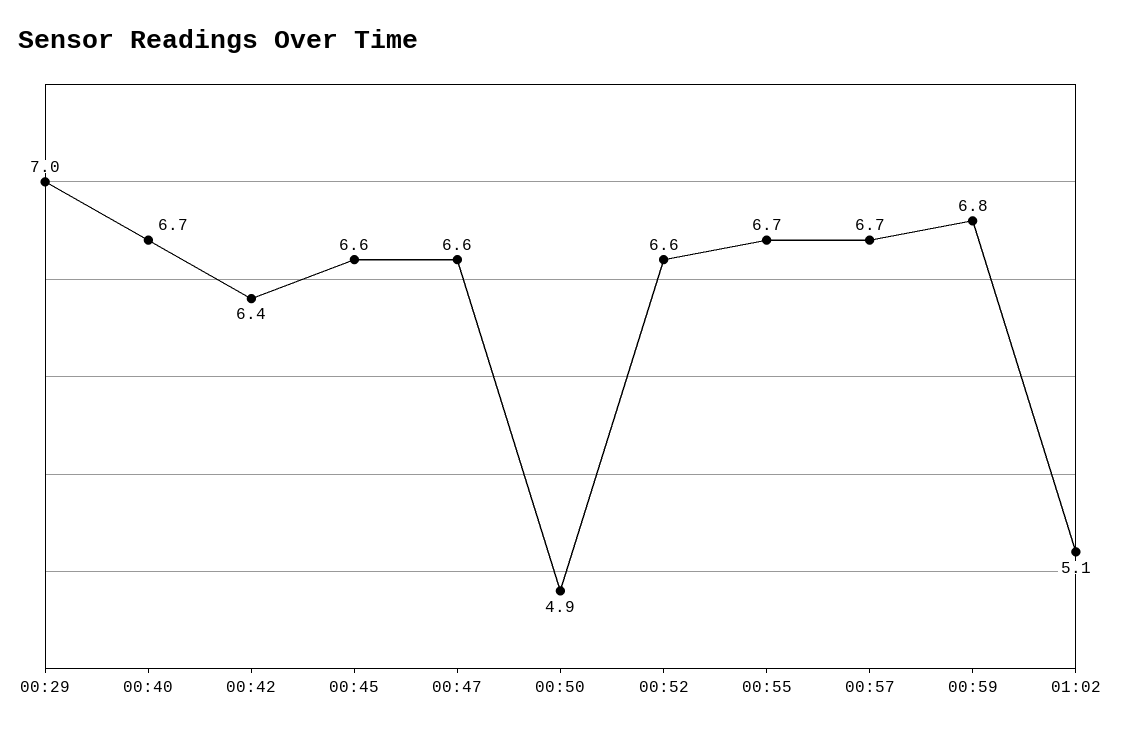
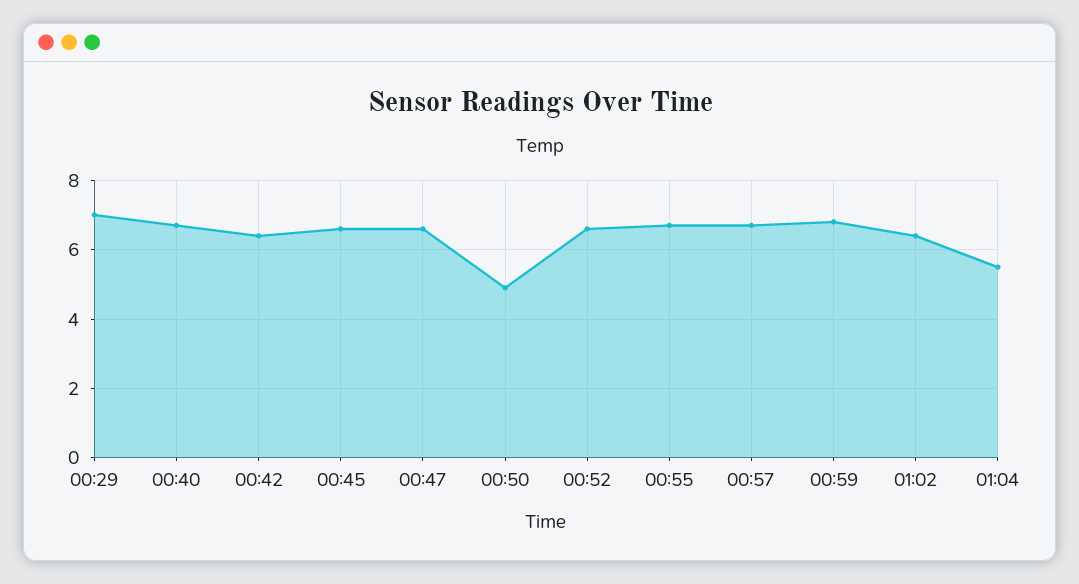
01:02: 5.1 -> 6.5
01:04: none -> 5.5

